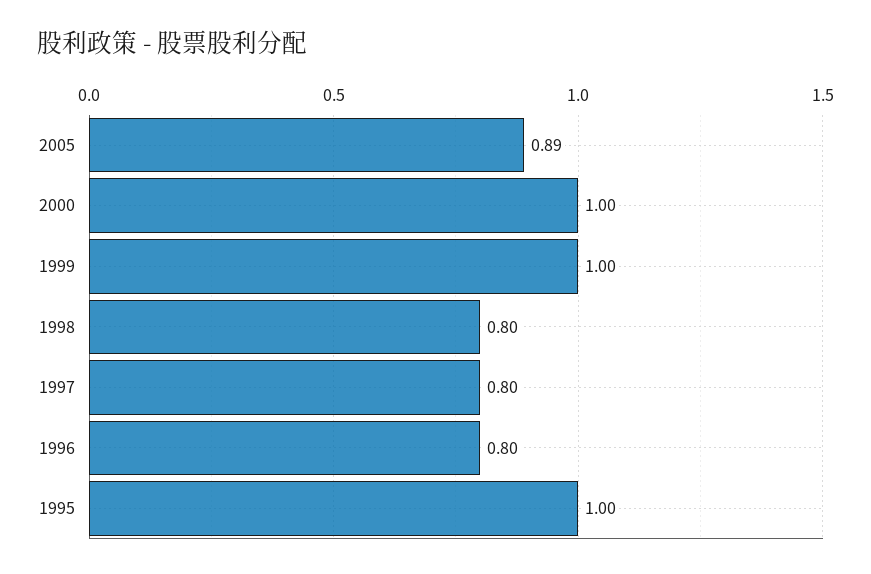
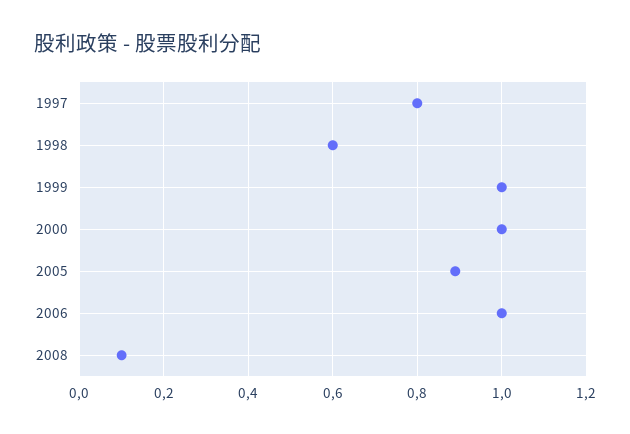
1998: 0.8 -> 0.6
1996: 0.8 -> none
1995: 1 -> none
2006: none -> 1
2008: none -> 0.1

